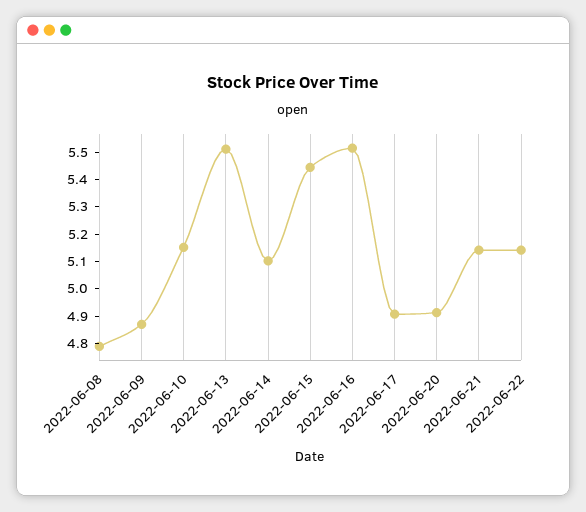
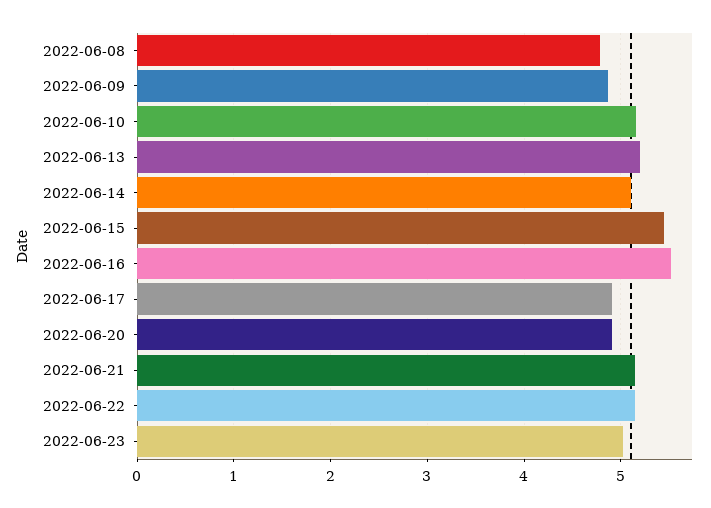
2022-06-13: 5.5 -> 5.2
2022-06-23: none -> 5

